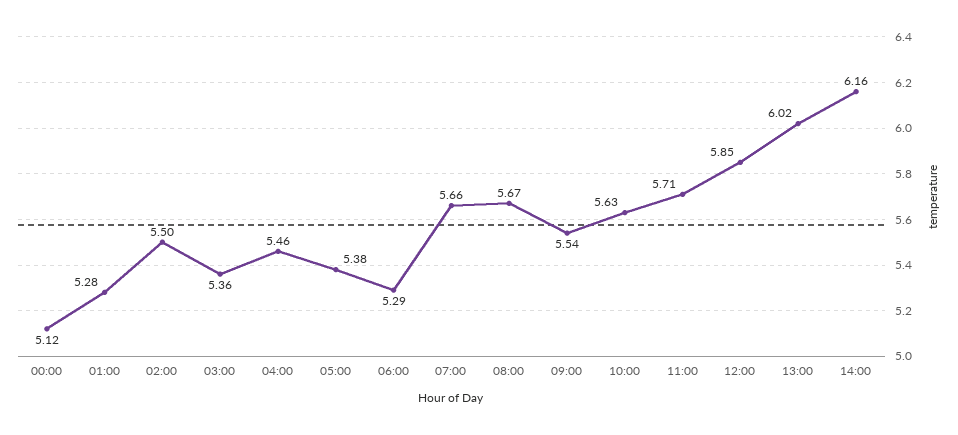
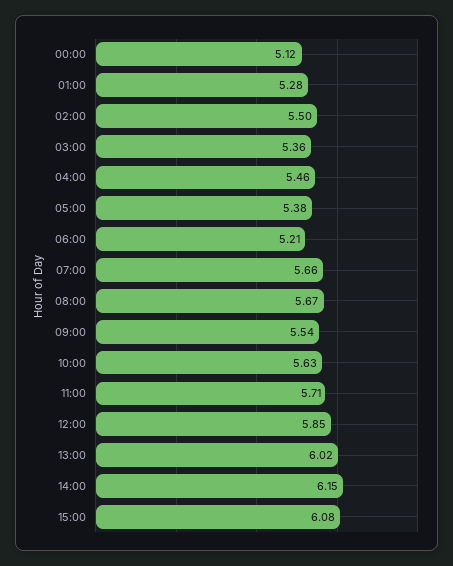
06:00: 5.29 -> 5.21
14:00: 6.16 -> 6.15
15:00: none -> 6.08

